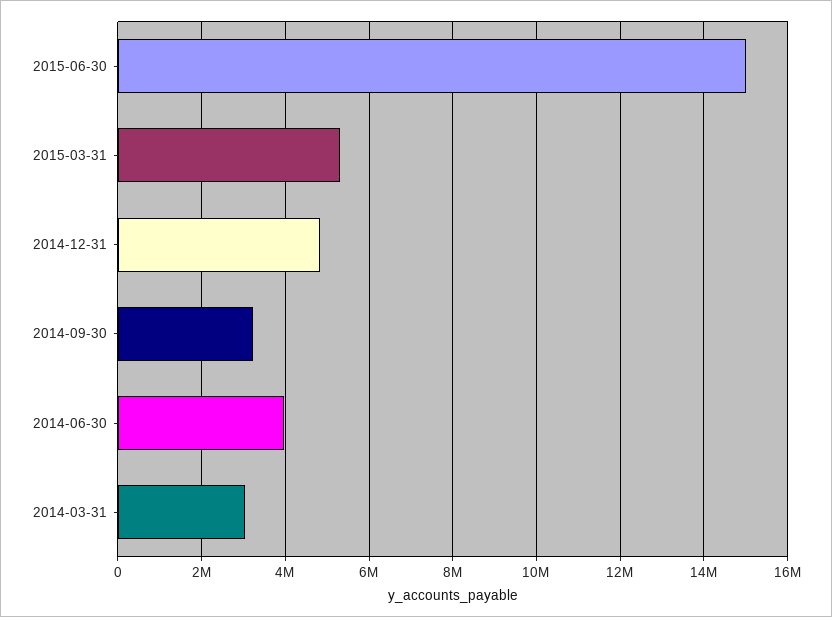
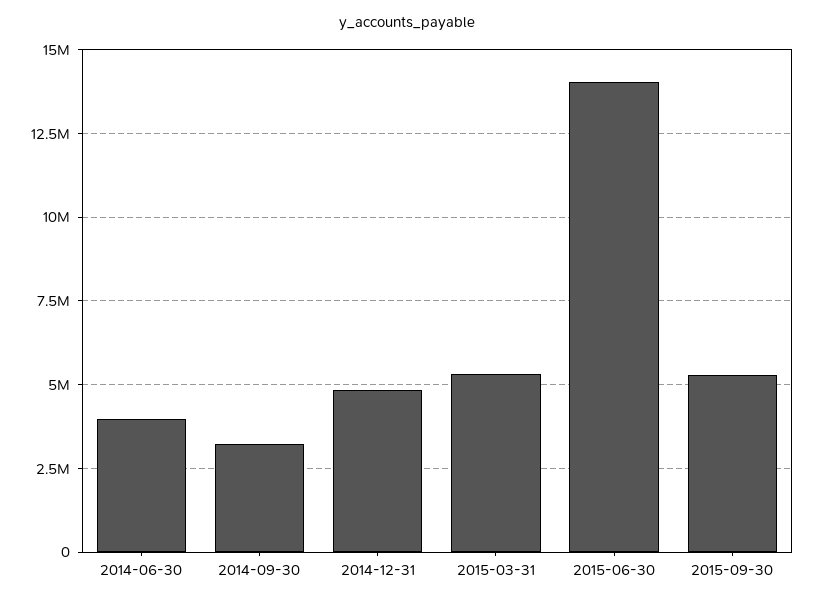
2015-06-30: 15000000 -> 14000000
2014-03-31: 3000000 -> none
2015-09-30: none -> 5250000

